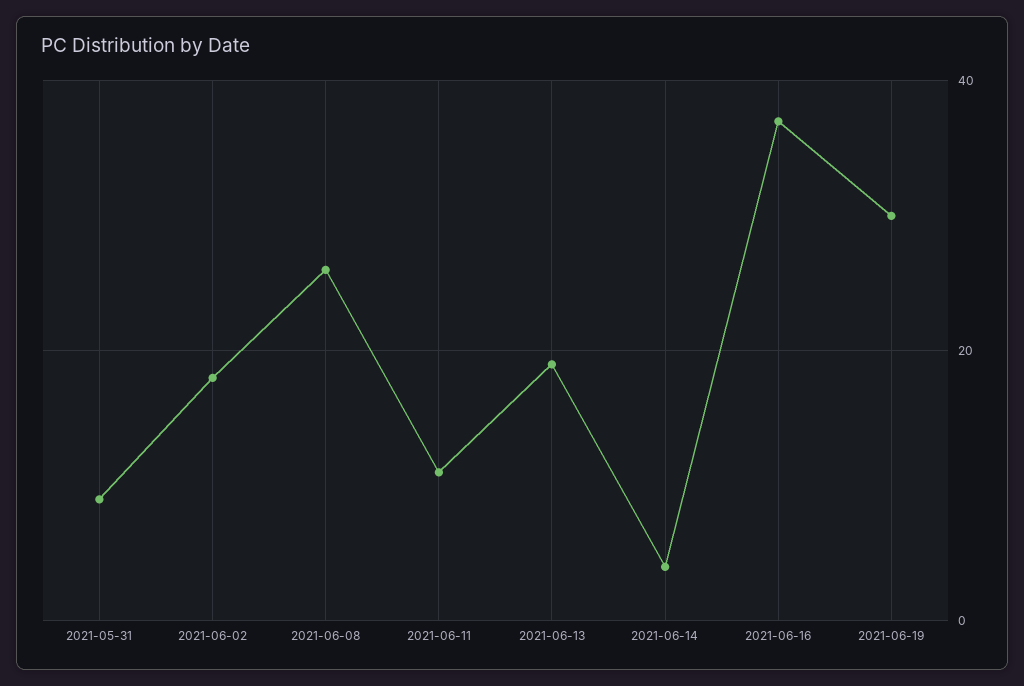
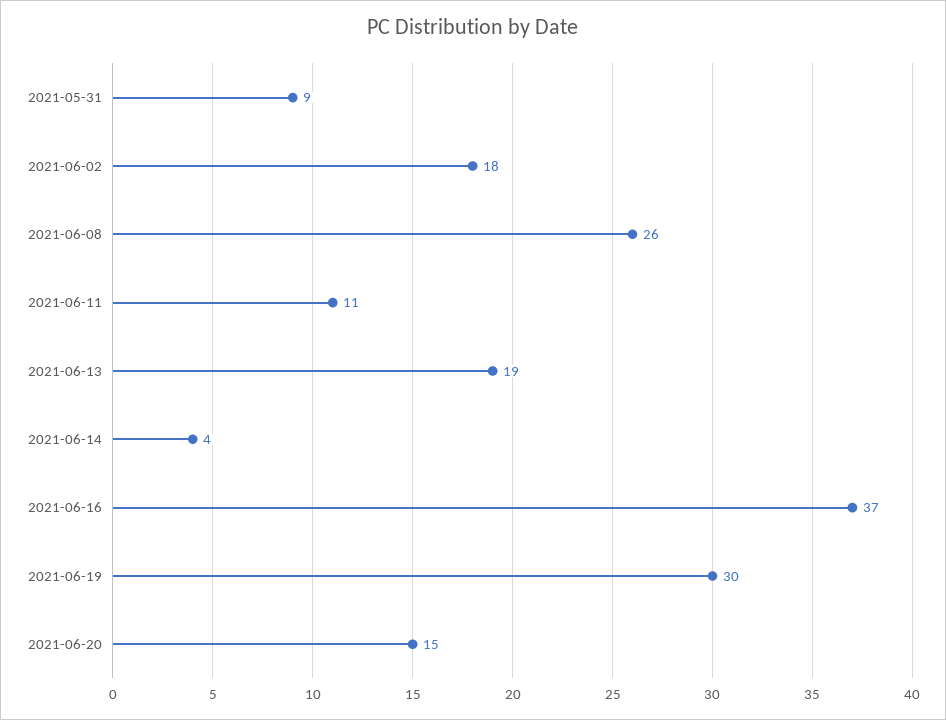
2021-06-20: none -> 15

